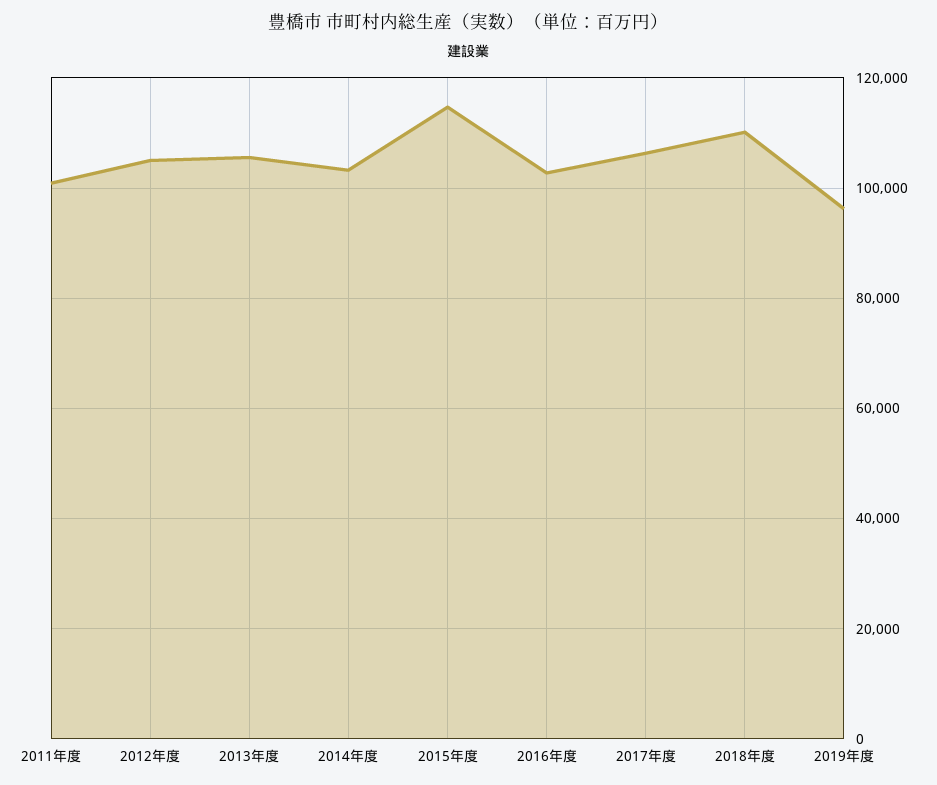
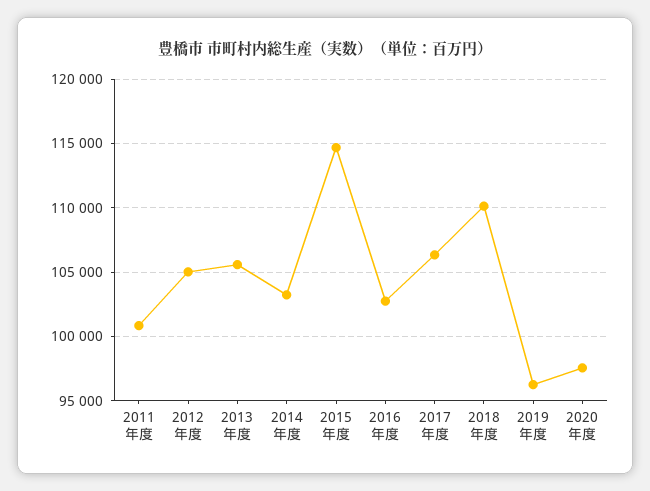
2020年度: none -> 97500

